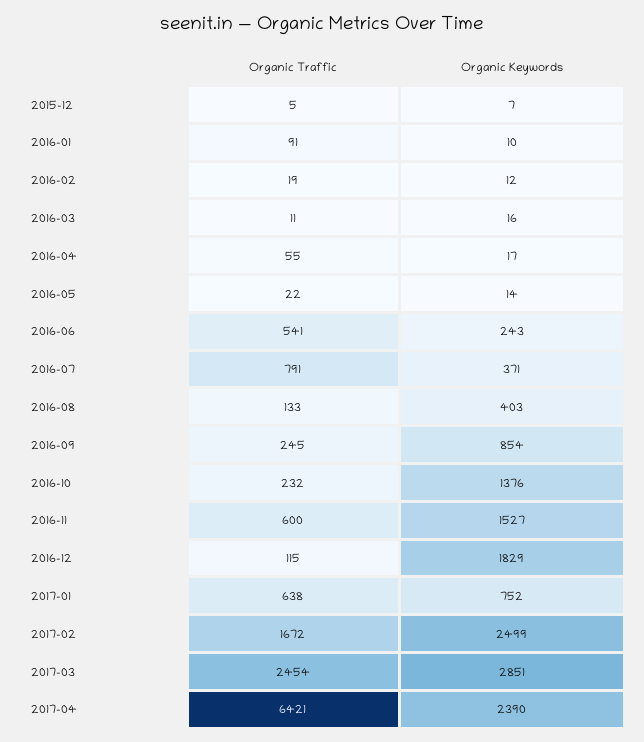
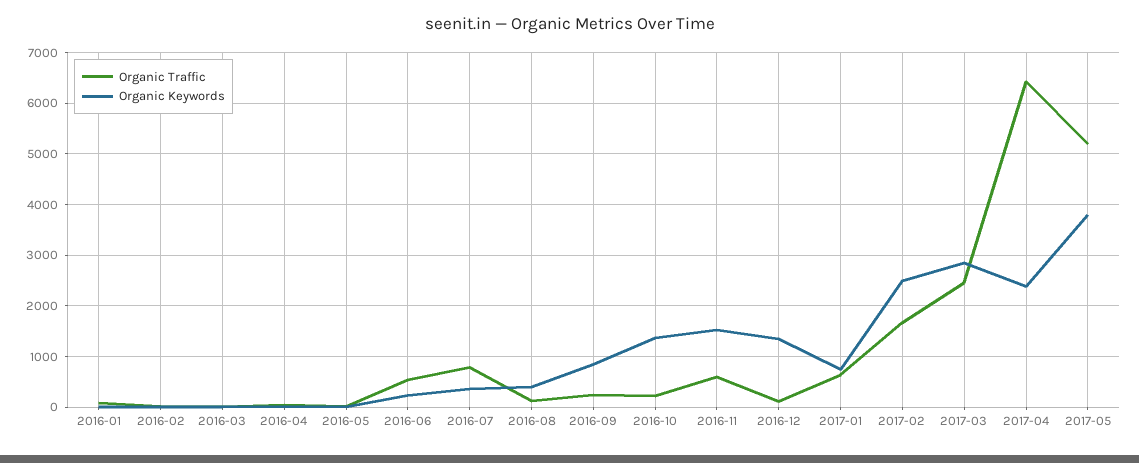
Organic Traffic, 2015-12: 5 -> none
Organic Keywords, 2015-12: 7 -> none
Organic Keywords, 2016-12: 1829 -> 1400
Organic Traffic, 2017-05: none -> 5200
Organic Keywords, 2017-05: none -> 3800

